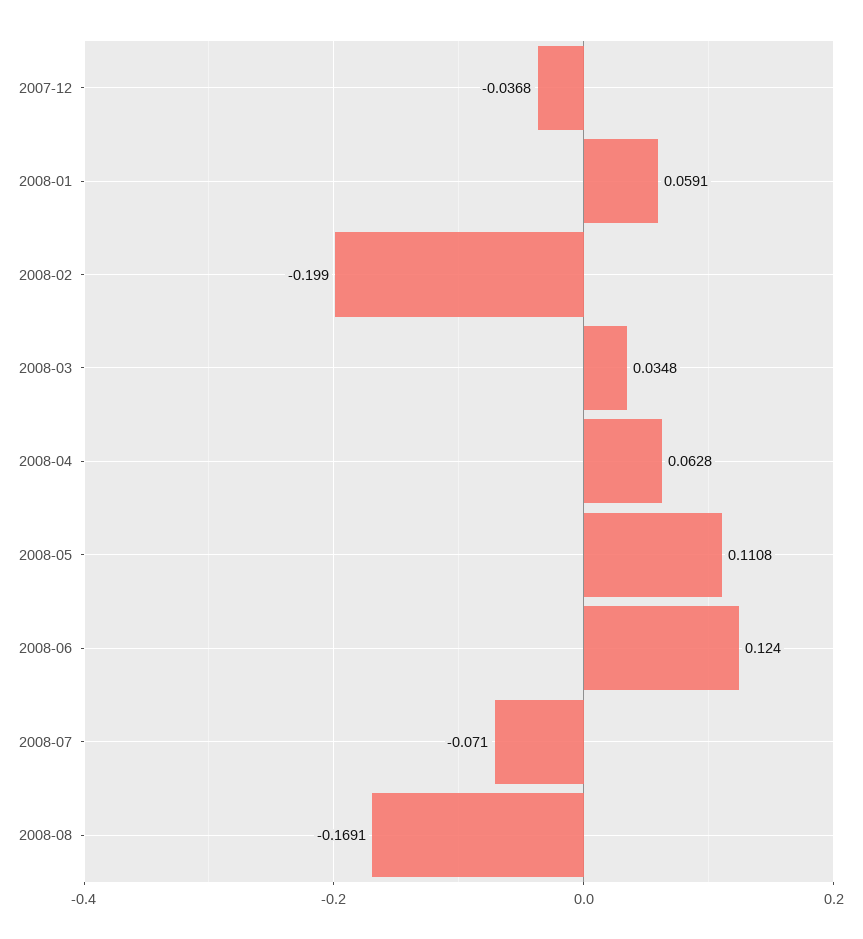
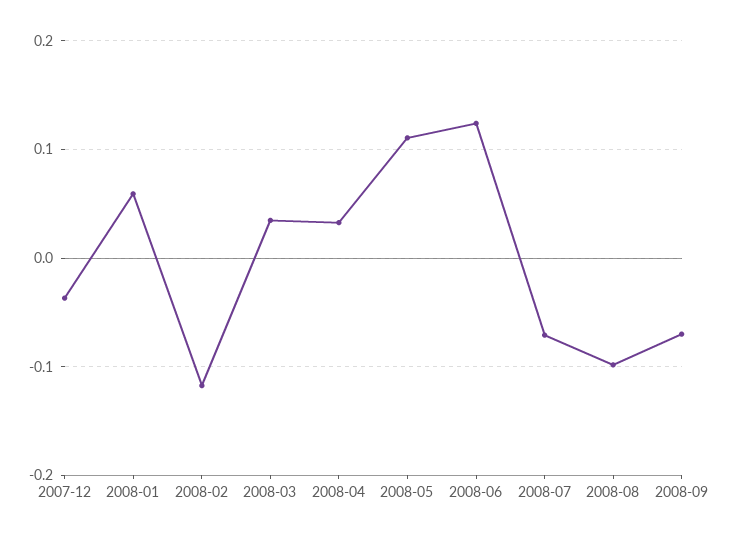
2008-02: -0.199 -> -0.12
2008-04: 0.0628 -> 0.03
2008-08: -0.1691 -> -0.1
2008-09: none -> -0.07

